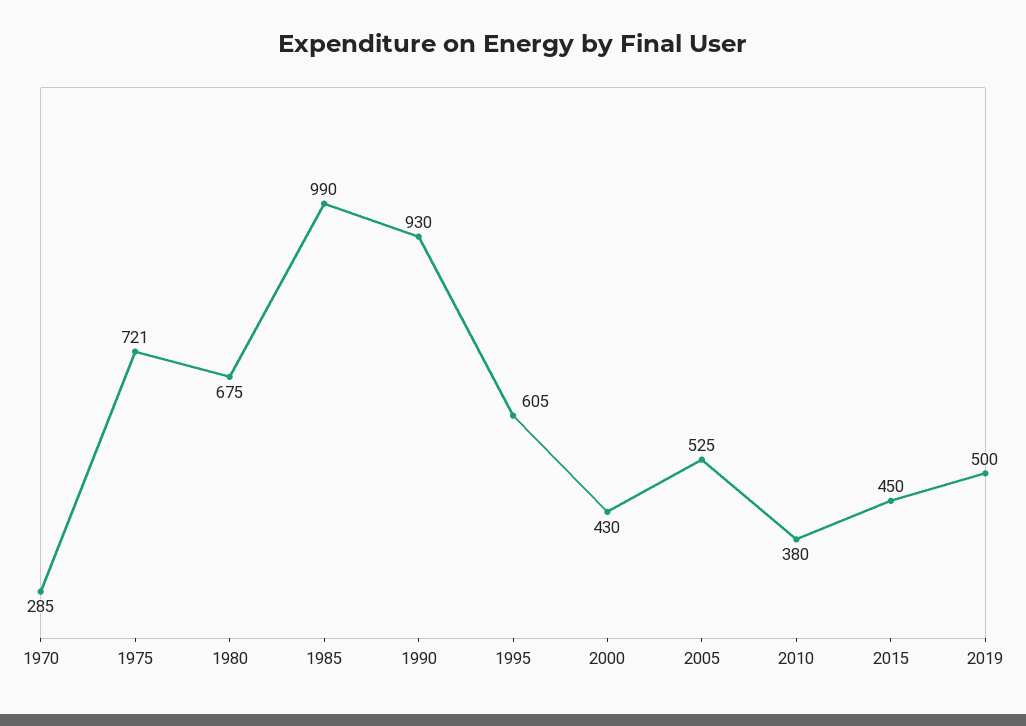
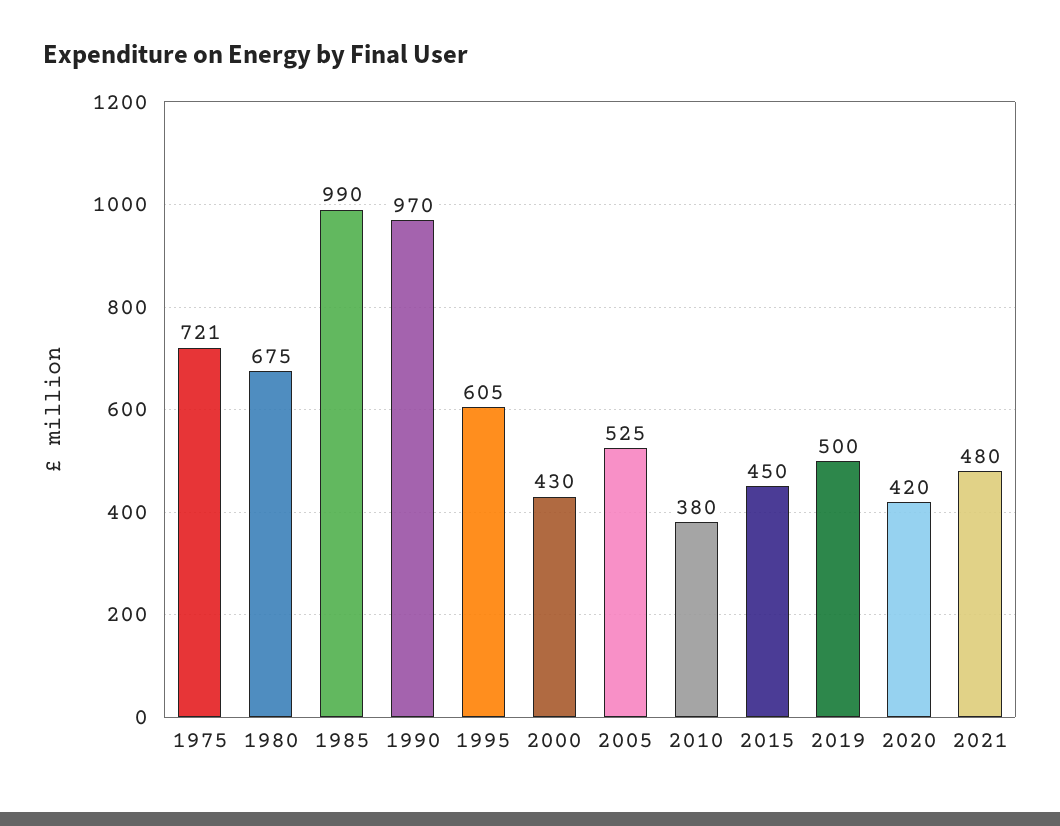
1970: 285 -> none
1990: 930 -> 970
2020: none -> 420
2021: none -> 480

